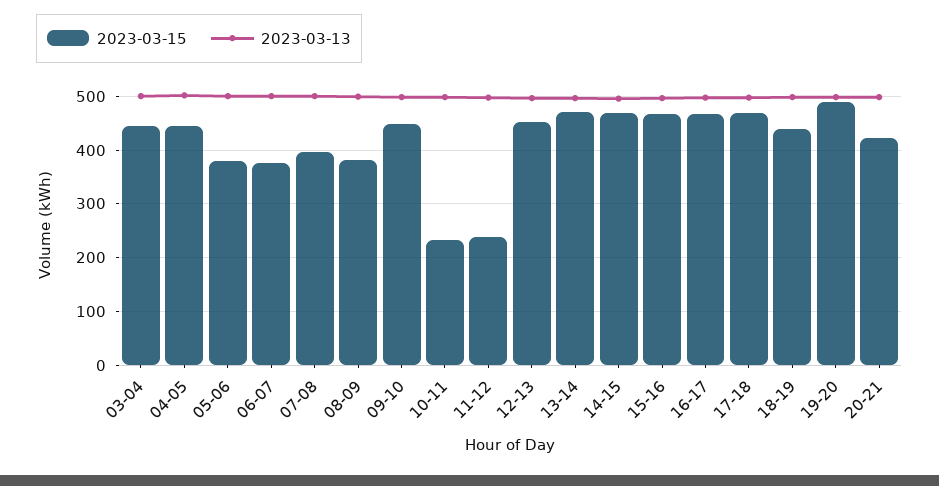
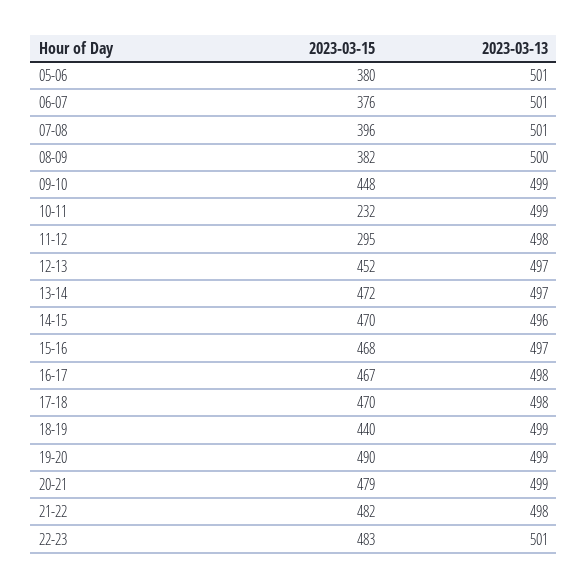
2023-03-15, 03-04: 440 -> none
2023-03-13, 03-04: 500 -> none
2023-03-15, 04-05: 440 -> none
2023-03-13, 04-05: 500 -> none
2023-03-15, 11-12: 240 -> 295
2023-03-15, 20-21: 420 -> 479
2023-03-15, 21-22: none -> 482
2023-03-13, 21-22: none -> 498
2023-03-15, 22-23: none -> 483
2023-03-13, 22-23: none -> 501

